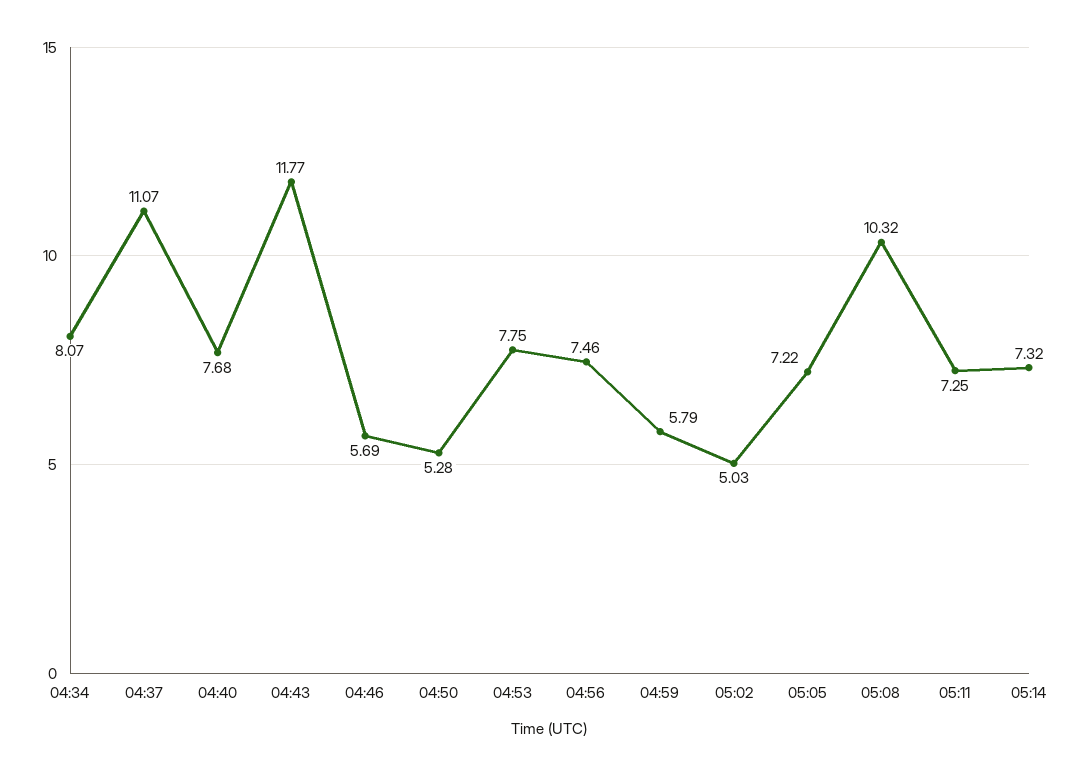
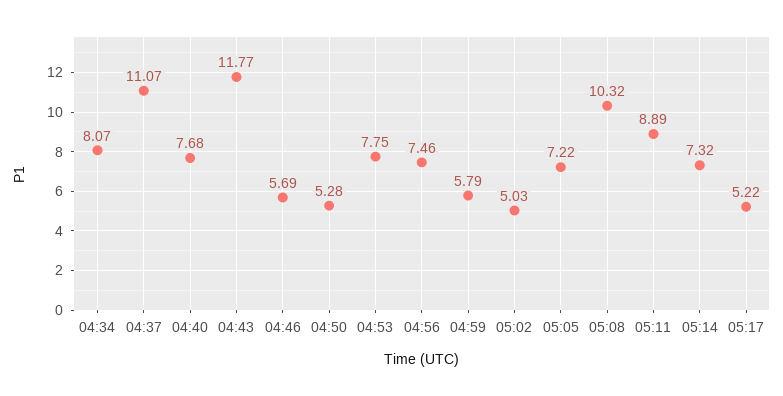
05:11: 7.25 -> 8.89
05:17: none -> 5.22

